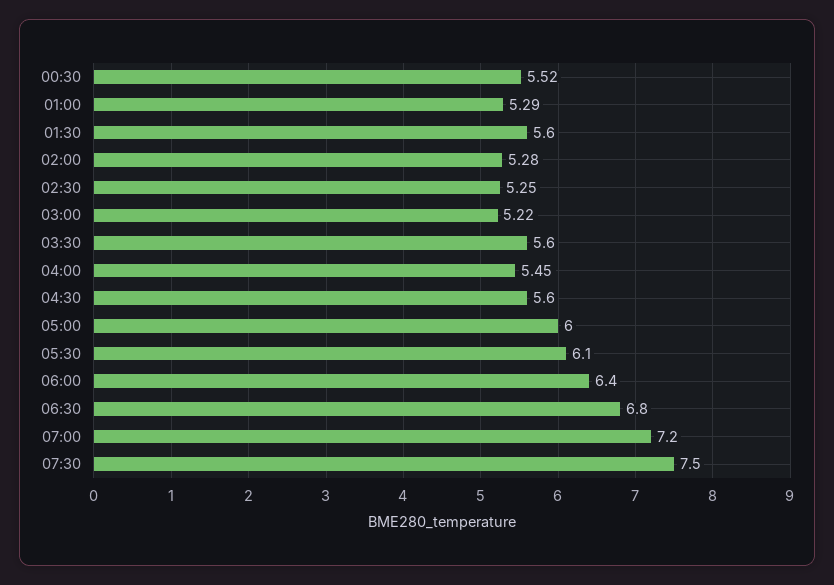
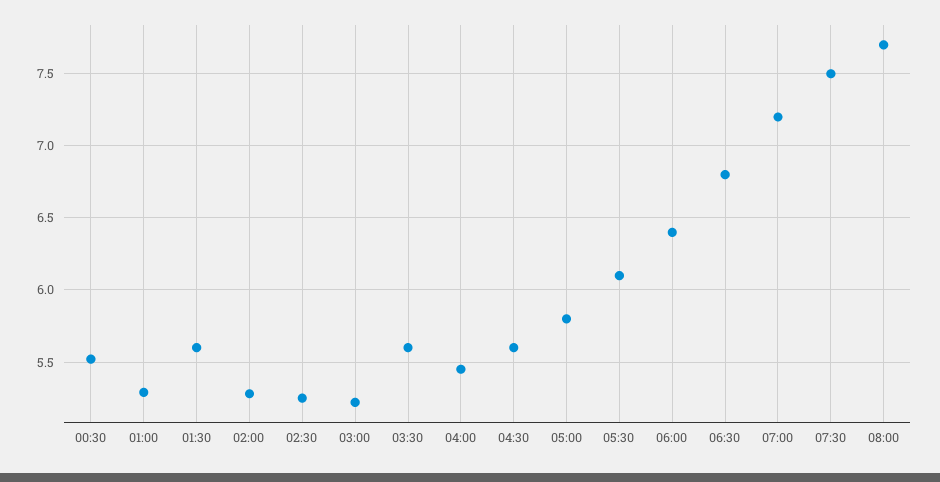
05:00: 6 -> 5.8
08:00: none -> 7.7

